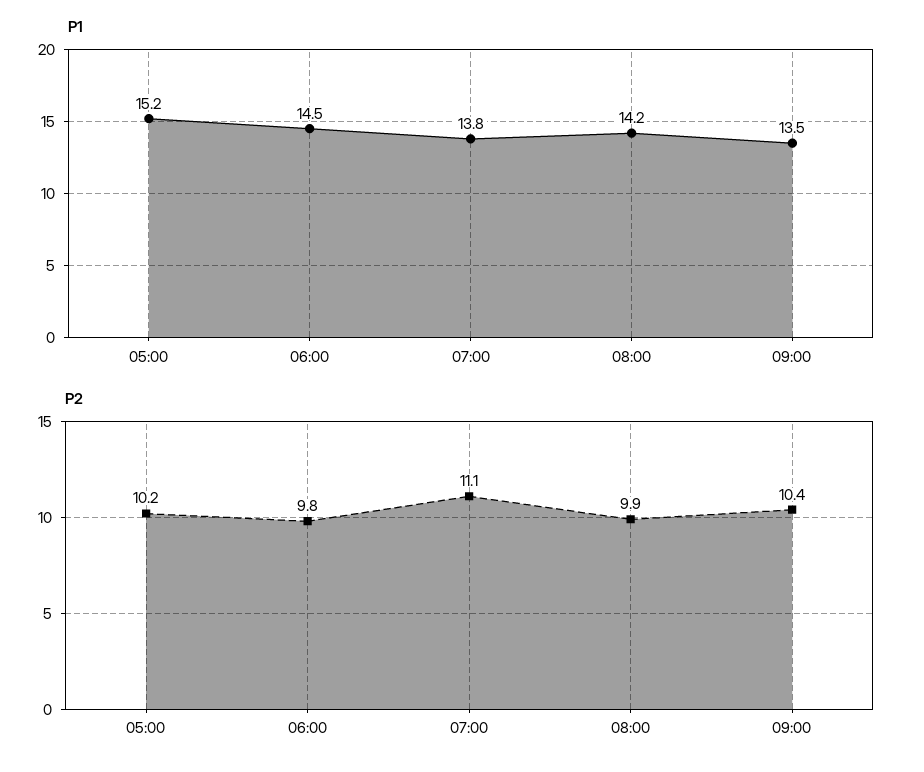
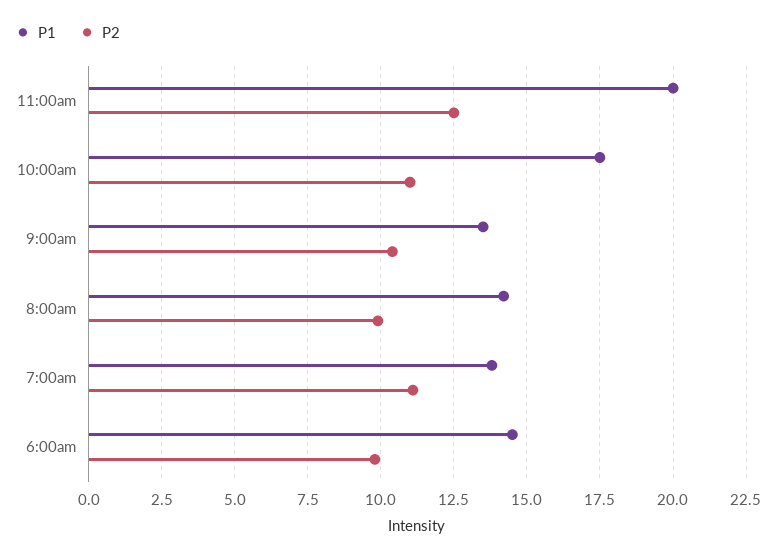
P1, 05:00: 15.2 -> none
P2, 05:00: 10.2 -> none
P1, 11:00am: none -> 20
P2, 11:00am: none -> 12.5
P1, 10:00am: none -> 17.5
P2, 10:00am: none -> 11

